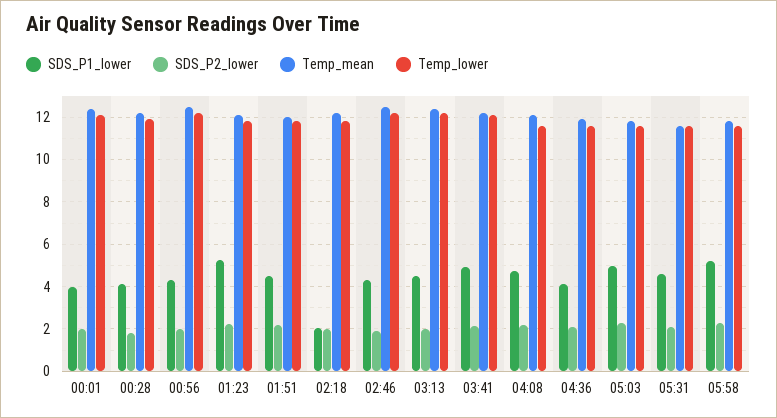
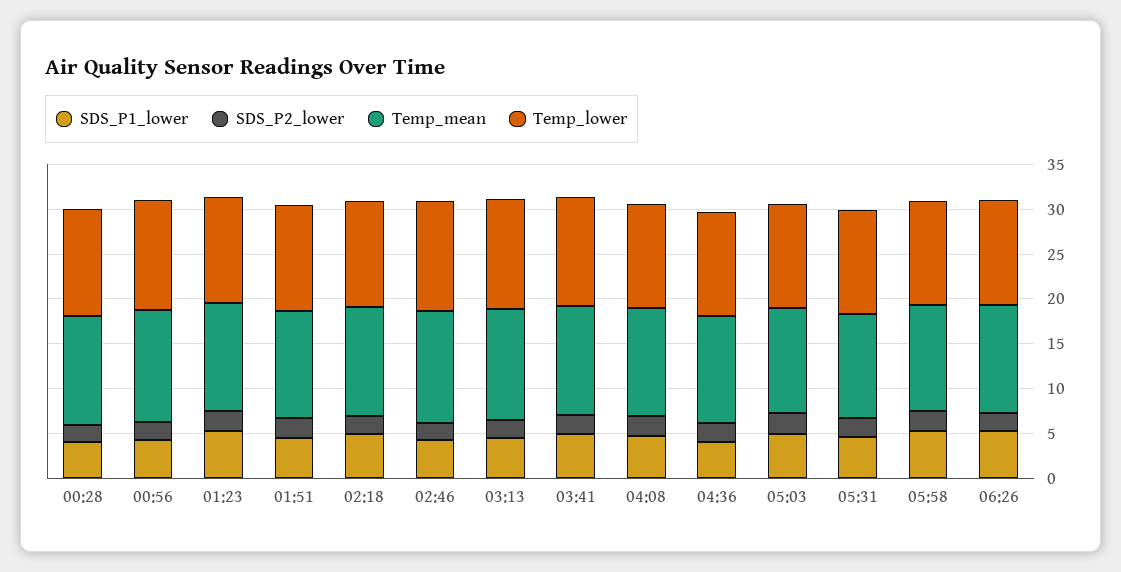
SDS_P1_lower, 00:01: 4 -> none
SDS_P2_lower, 00:01: 2 -> none
Temp_mean, 00:01: 12.5 -> none
Temp_lower, 00:01: 12 -> none
SDS_P1_lower, 02:18: 2 -> 5
SDS_P1_lower, 06:26: none -> 5
SDS_P2_lower, 06:26: none -> 2
Temp_mean, 06:26: none -> 12
Temp_lower, 06:26: none -> 12

